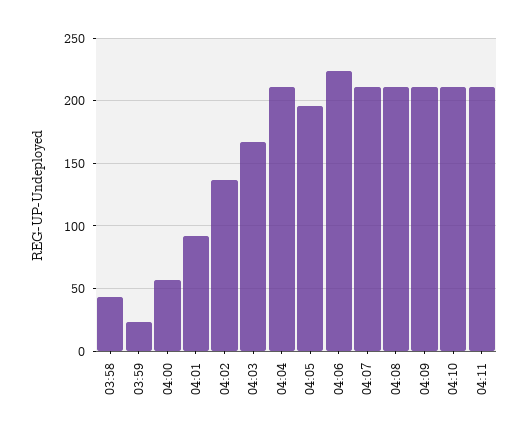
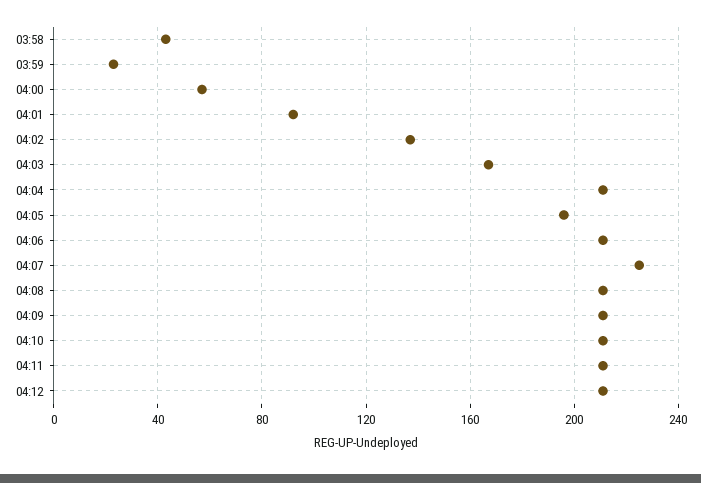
04:06: 225 -> 210
04:07: 210 -> 225
04:12: none -> 210

